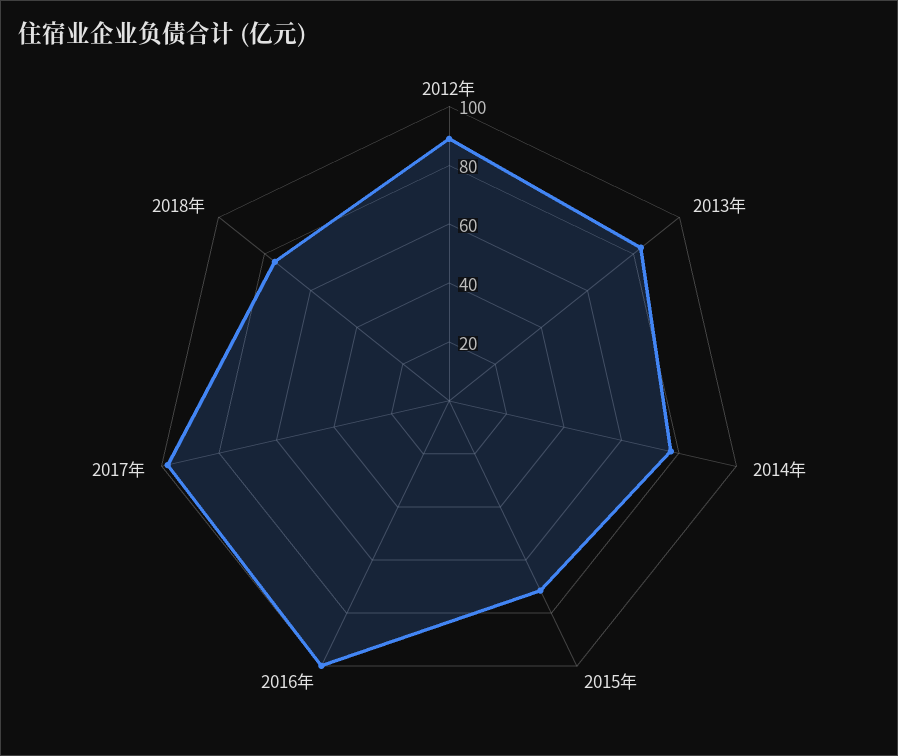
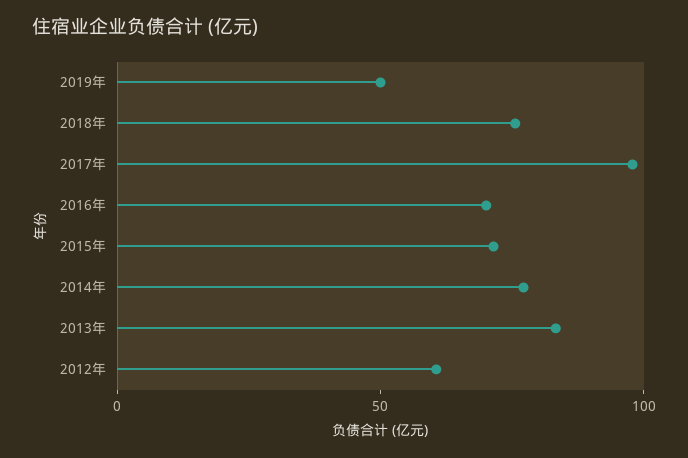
2012年: 90 -> 60
2016年: 100 -> 70
2019年: none -> 50

